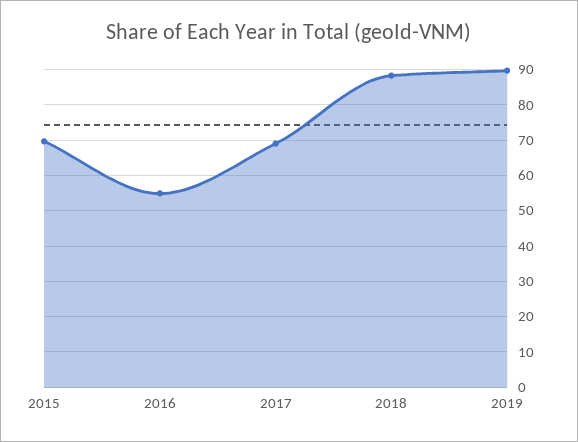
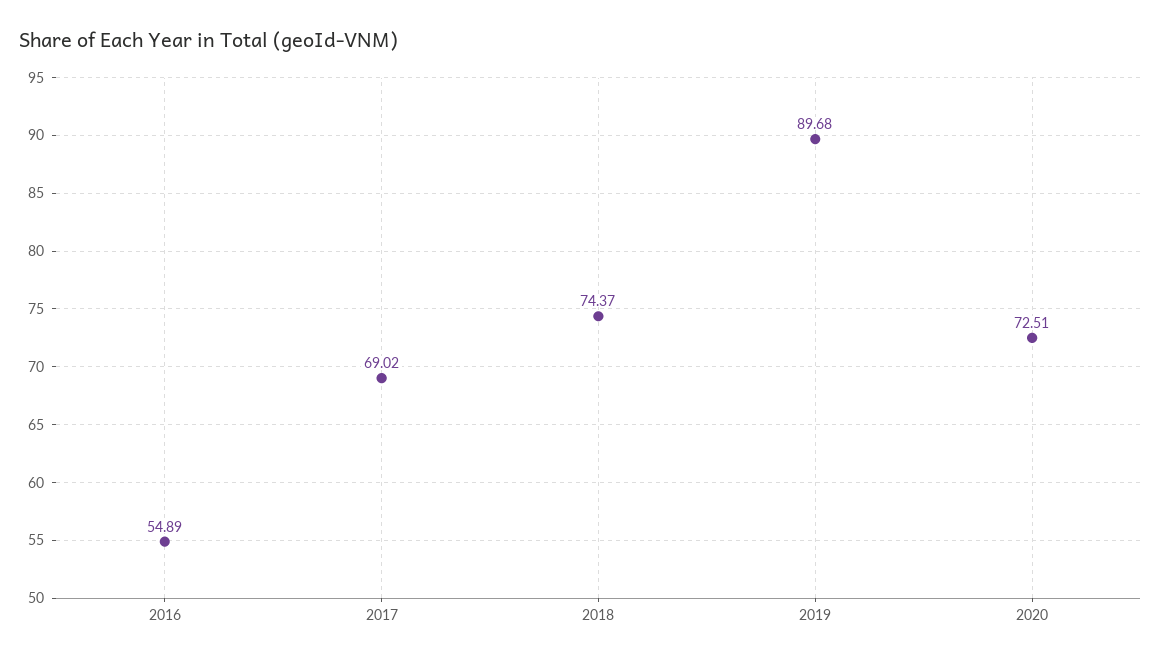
2015: 70 -> none
2018: 88 -> 74.37
2020: none -> 72.51

